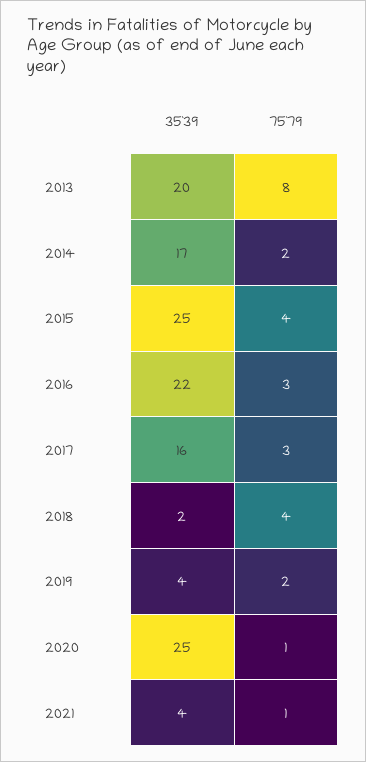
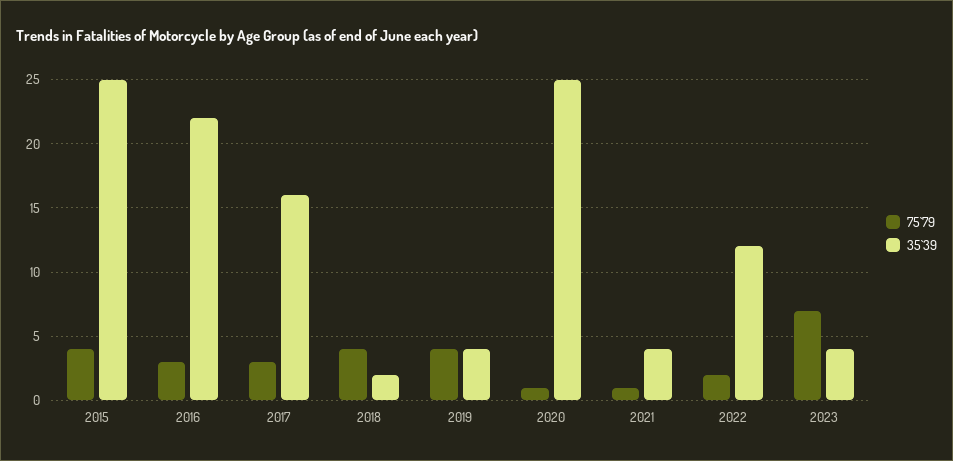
35`39, 2013: 20 -> none
75`79, 2013: 8 -> none
35`39, 2014: 17 -> none
75`79, 2014: 2 -> none
75`79, 2019: 2 -> 4
75`79, 2022: none -> 2
35`39, 2022: none -> 12
75`79, 2023: none -> 7
35`39, 2023: none -> 4

